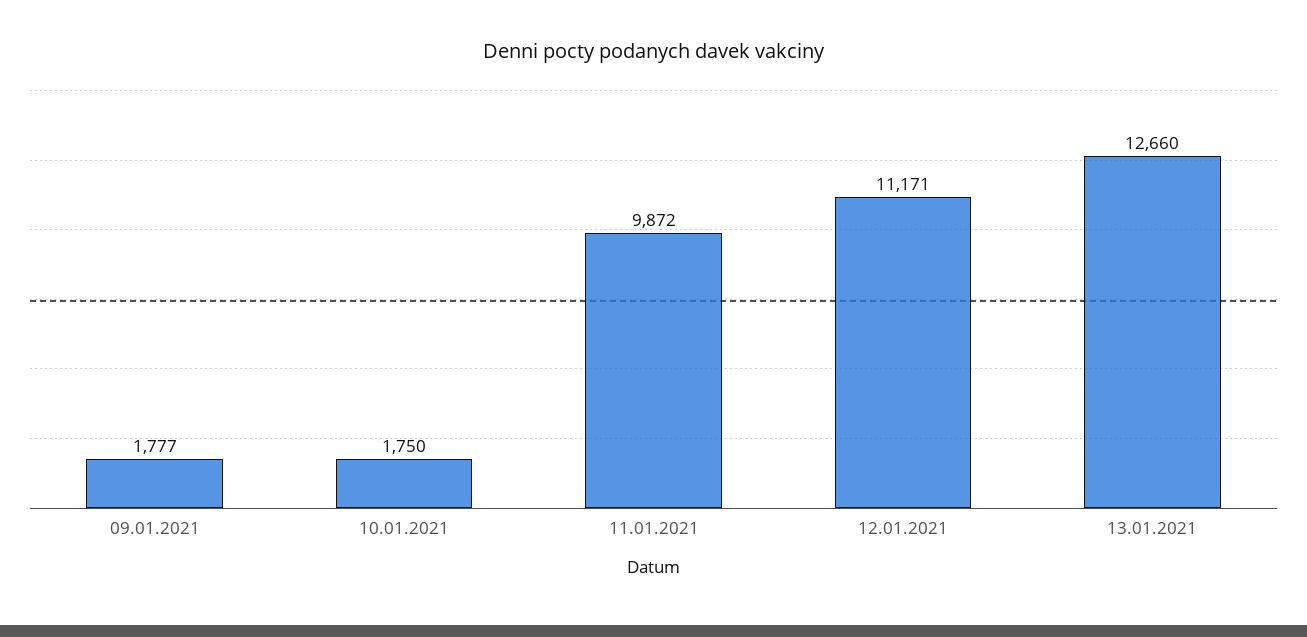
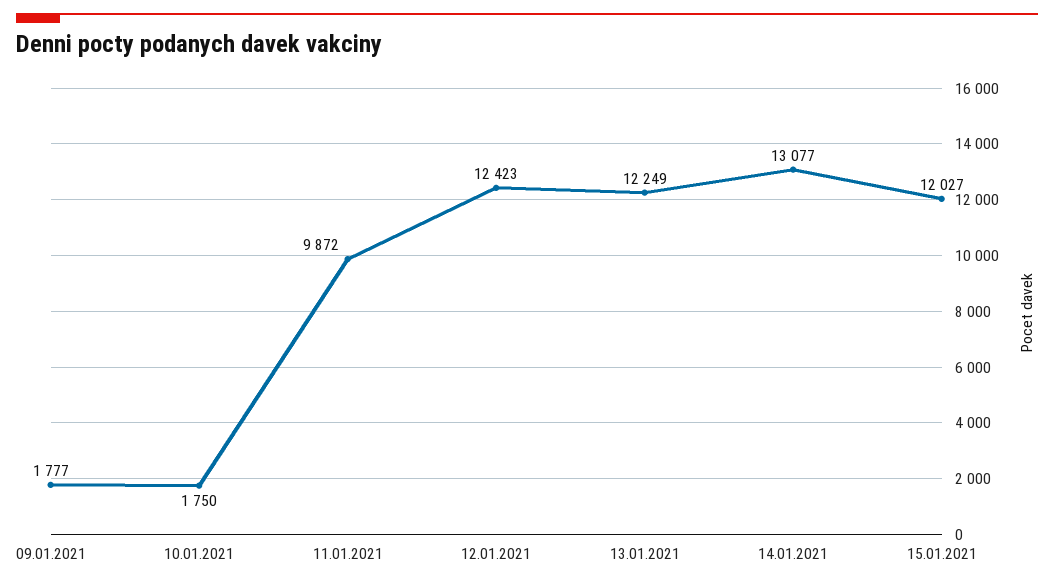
12.01.2021: 11171 -> 12423
13.01.2021: 12660 -> 12249
14.01.2021: none -> 13077
15.01.2021: none -> 12027

